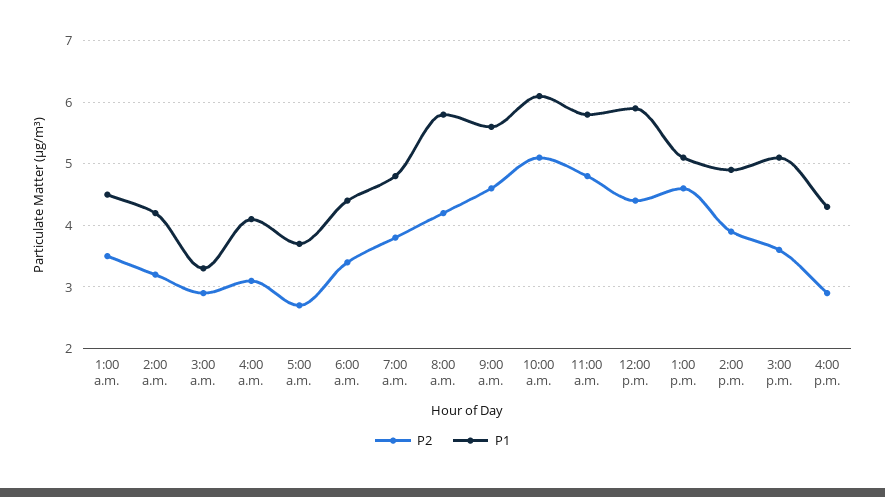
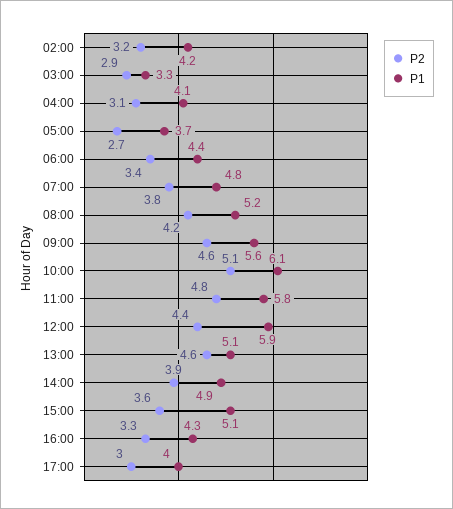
P2, 1:00 a.m.: 3.5 -> none
P1, 1:00 a.m.: 4.5 -> none
P1, 8:00 a.m.: 5.8 -> 5.2
P2, 4:00 p.m.: 2.9 -> 3.3
P2, 17:00: none -> 3
P1, 17:00: none -> 4

